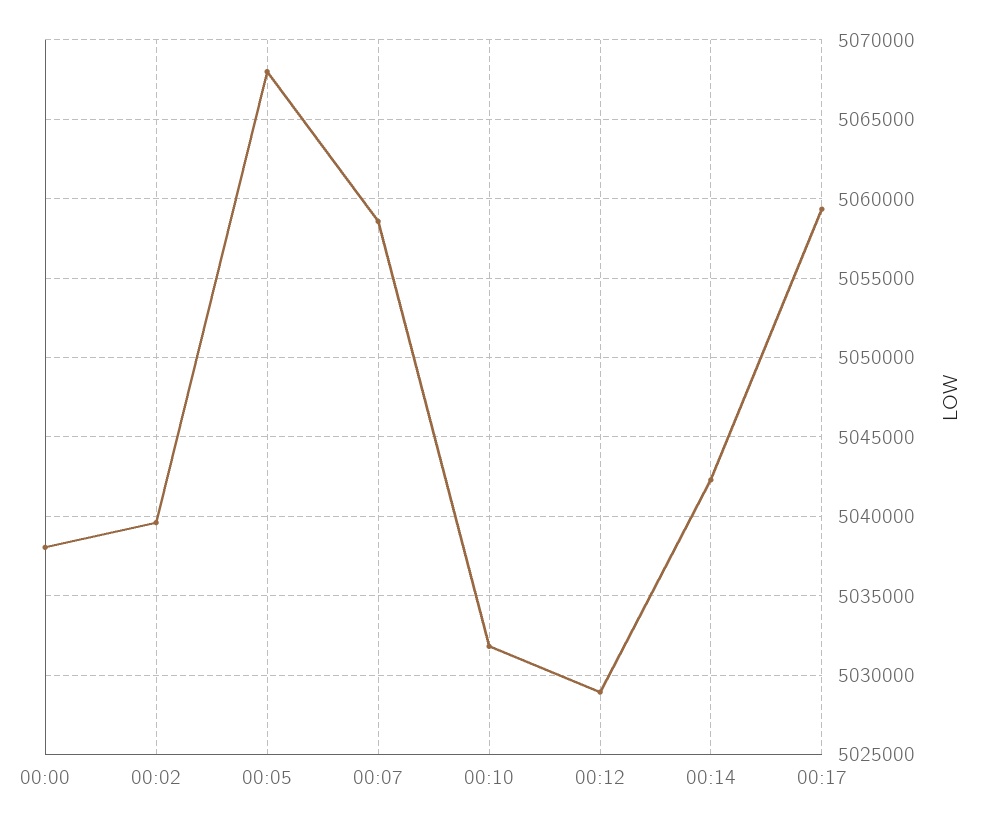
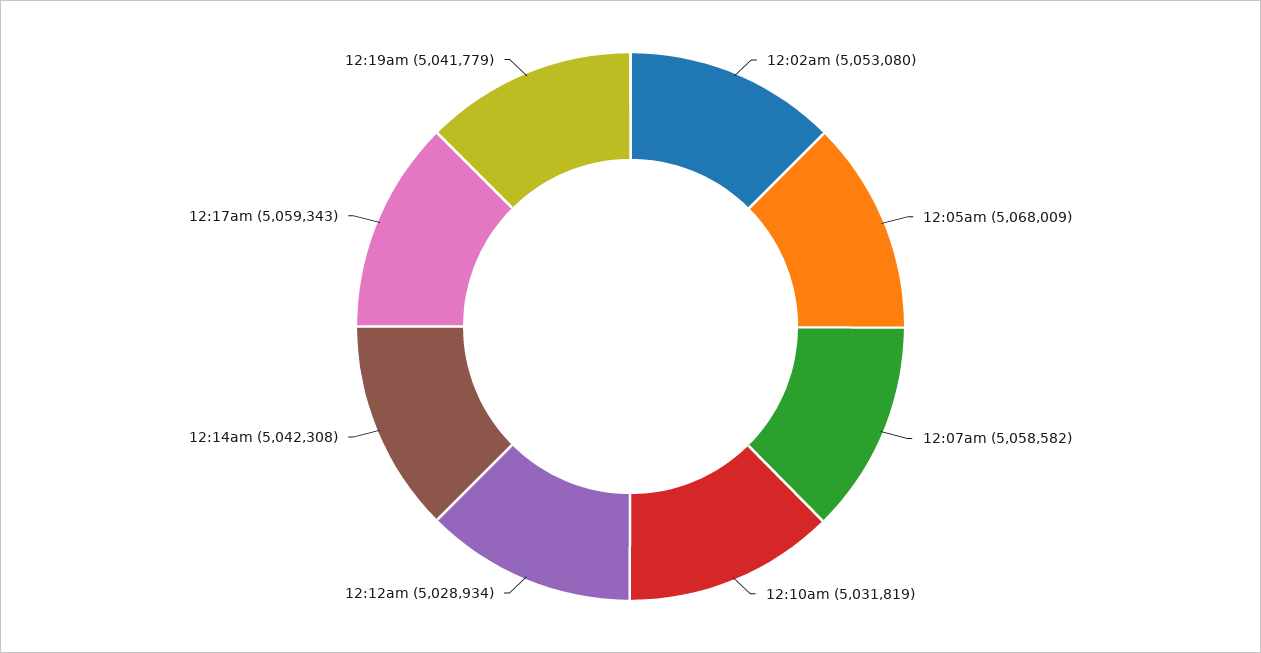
00:00: 5038000 -> none
00:02: 5039500 -> 5053080
12:19am: none -> 5041779

